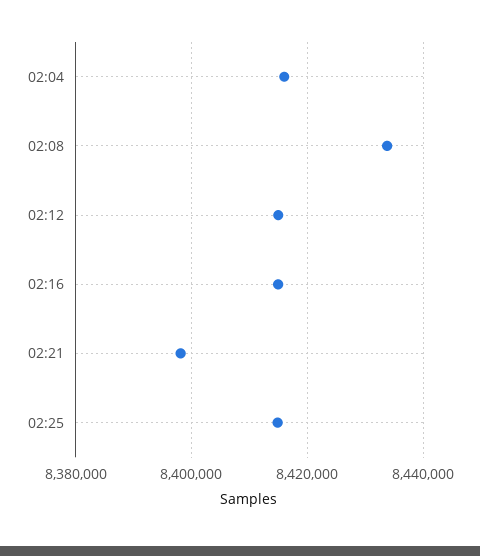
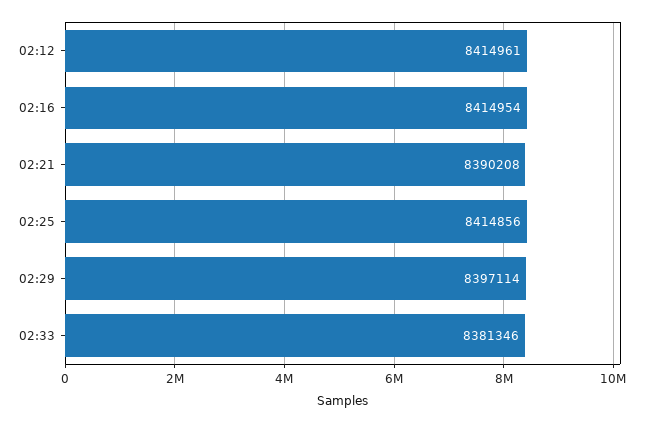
02:04: 8416000 -> none
02:08: 8434000 -> none
02:21: 8398000 -> 8390208
02:29: none -> 8397114
02:33: none -> 8381346

